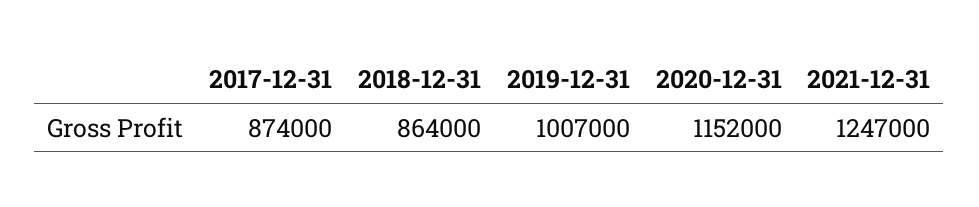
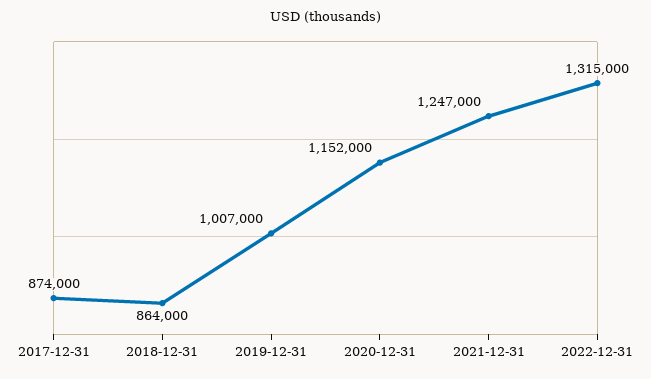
2022-12-31: none -> 1315000

